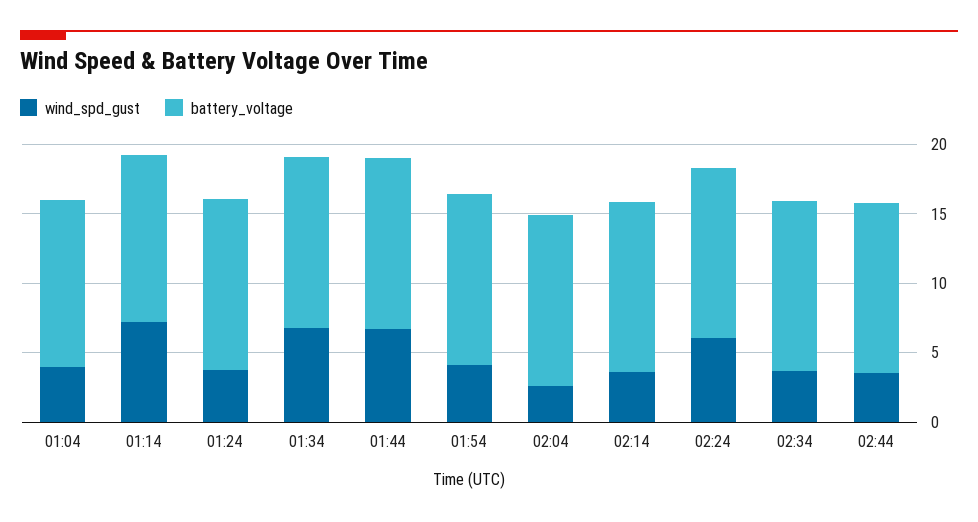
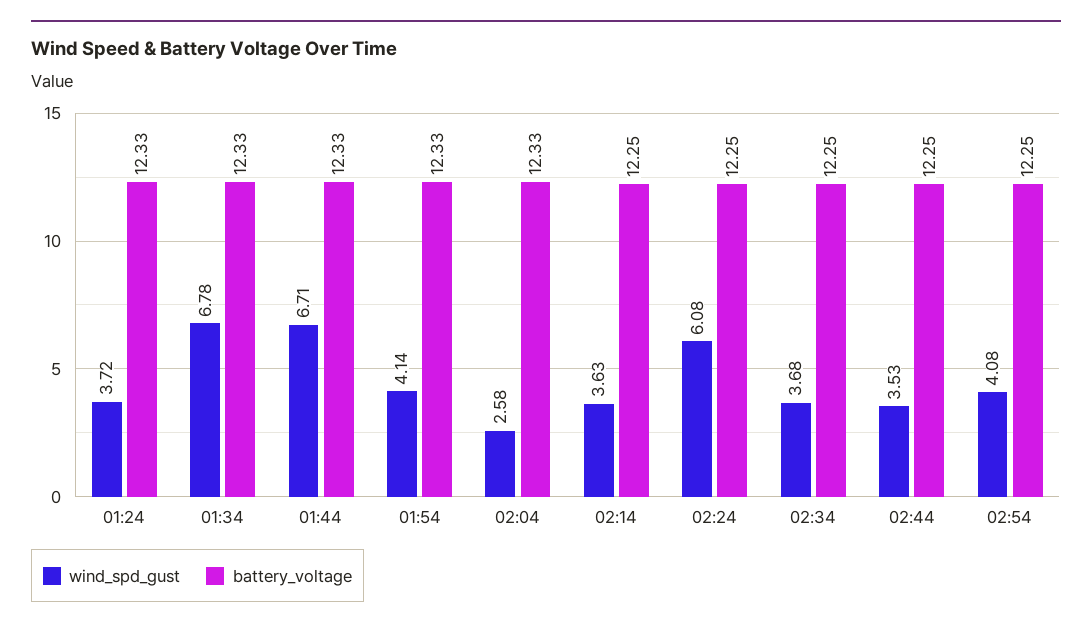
wind_spd_gust, 01:04: 4 -> none
battery_voltage, 01:04: 12 -> none
wind_spd_gust, 01:14: 7 -> none
battery_voltage, 01:14: 12 -> none
wind_spd_gust, 02:54: none -> 4.08
battery_voltage, 02:54: none -> 12.25

